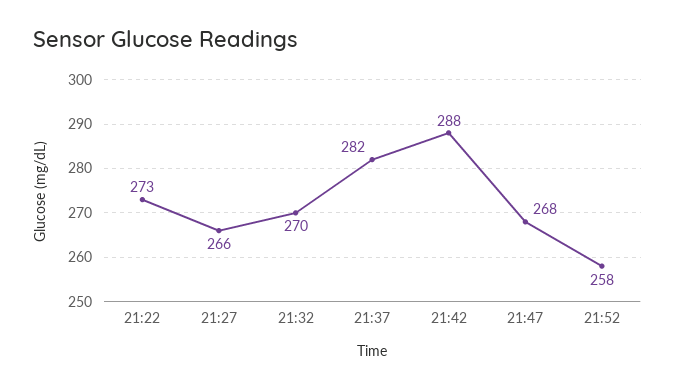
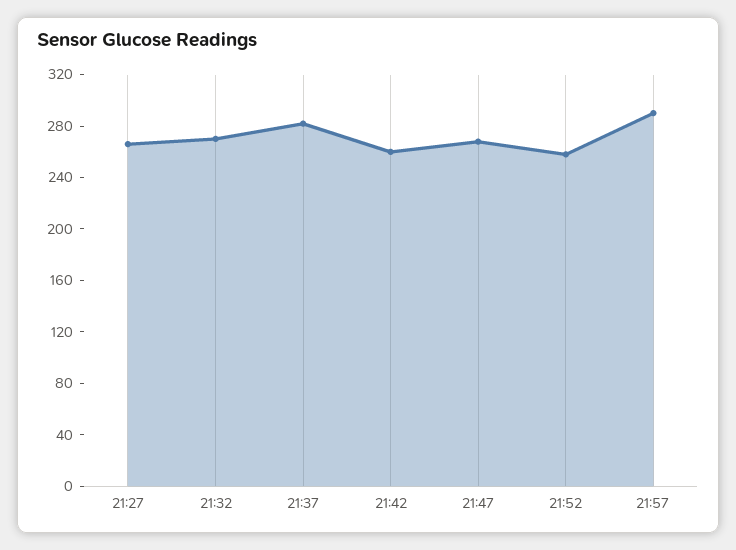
21:22: 273 -> none
21:42: 288 -> 260
21:57: none -> 290

